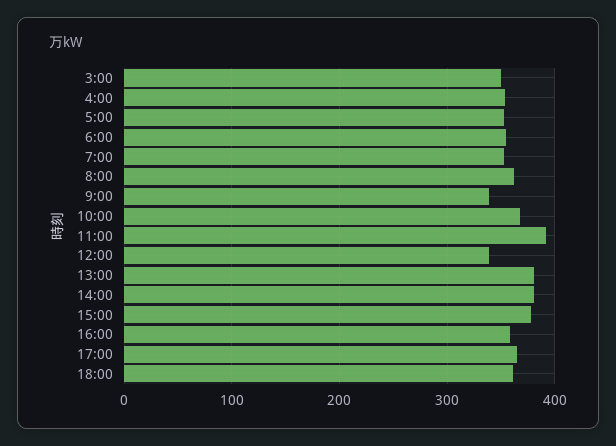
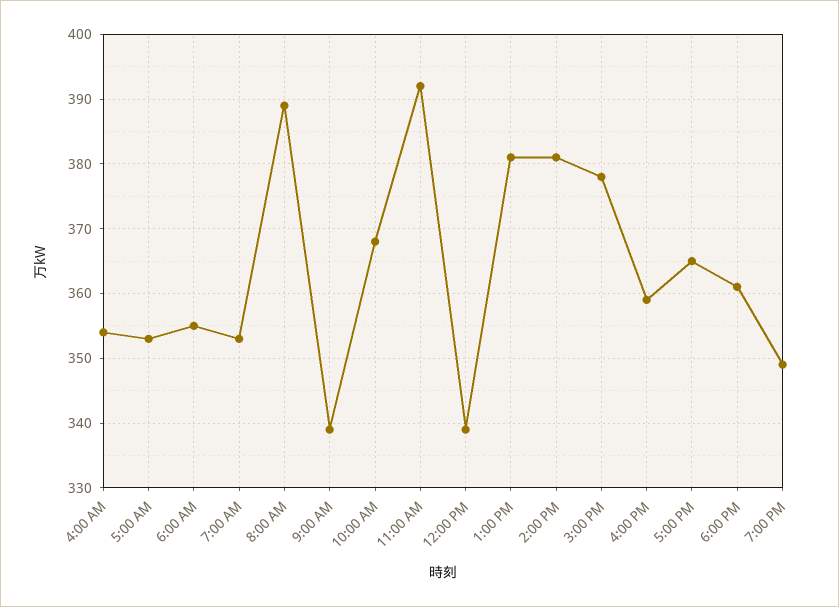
3:00: 350 -> none
8:00: 360 -> 389
7:00 PM: none -> 349

